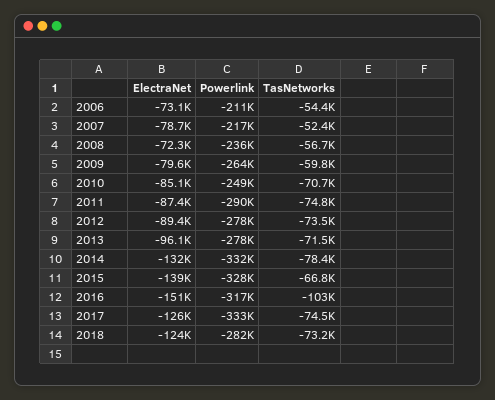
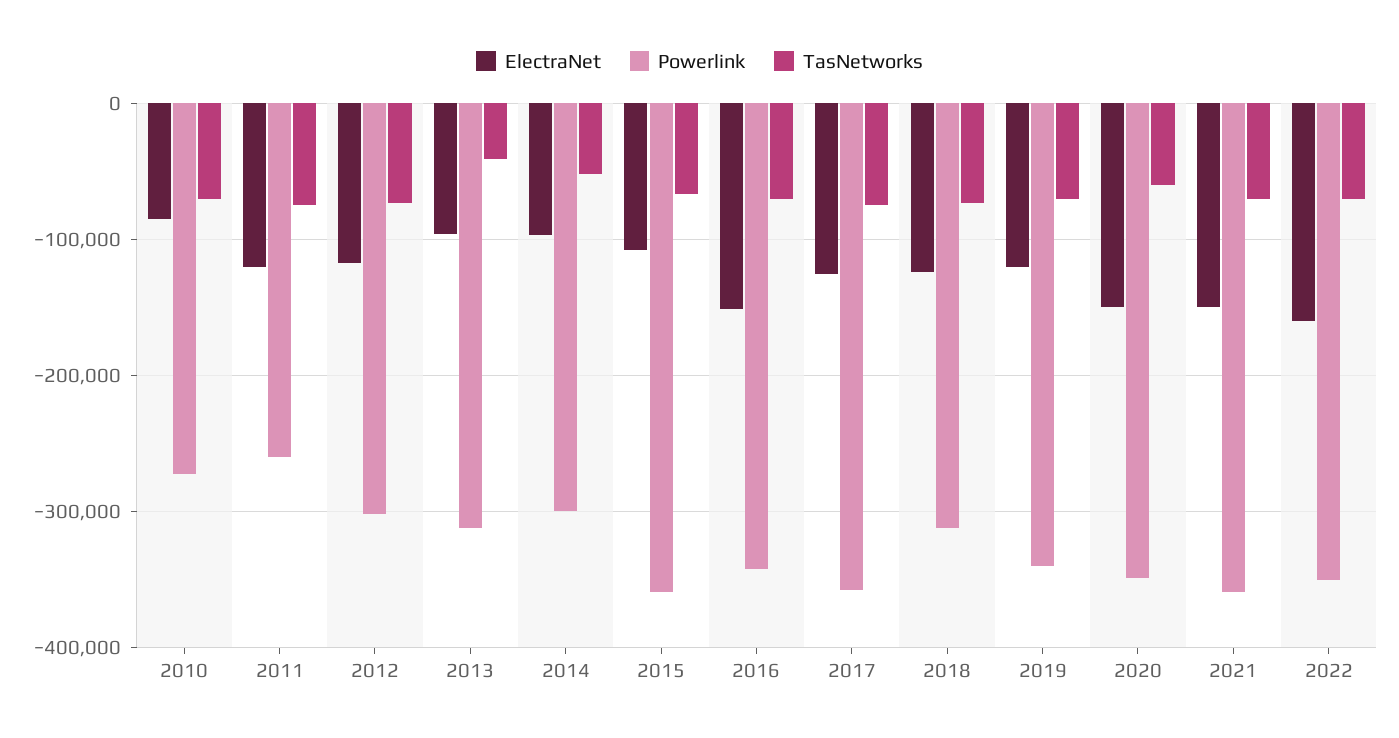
ElectraNet, 2006: -73100 -> none
Powerlink, 2006: -211000 -> none
TasNetworks, 2006: -54400 -> none
ElectraNet, 2007: -78700 -> none
Powerlink, 2007: -217000 -> none
TasNetworks, 2007: -52400 -> none
ElectraNet, 2008: -72300 -> none
Powerlink, 2008: -236000 -> none
TasNetworks, 2008: -56700 -> none
ElectraNet, 2009: -79600 -> none
Powerlink, 2009: -264000 -> none
TasNetworks, 2009: -59800 -> none
Powerlink, 2010: -249000 -> -270000
ElectraNet, 2011: -87400 -> -120000
Powerlink, 2011: -290000 -> -260000
ElectraNet, 2012: -89400 -> -120000
Powerlink, 2012: -278000 -> -300000
Powerlink, 2013: -278000 -> -310000
TasNetworks, 2013: -71500 -> -40000
ElectraNet, 2014: -132000 -> -100000
Powerlink, 2014: -332000 -> -300000
TasNetworks, 2014: -78400 -> -50000
ElectraNet, 2015: -139000 -> -110000
Powerlink, 2015: -328000 -> -360000
Powerlink, 2016: -317000 -> -340000
TasNetworks, 2016: -103000 -> -70000
Powerlink, 2017: -333000 -> -360000
Powerlink, 2018: -282000 -> -310000
ElectraNet, 2019: none -> -120000
Powerlink, 2019: none -> -340000
TasNetworks, 2019: none -> -70000
ElectraNet, 2020: none -> -150000
Powerlink, 2020: none -> -350000
TasNetworks, 2020: none -> -60000
ElectraNet, 2021: none -> -150000
Powerlink, 2021: none -> -360000
TasNetworks, 2021: none -> -70000
ElectraNet, 2022: none -> -160000
Powerlink, 2022: none -> -350000
TasNetworks, 2022: none -> -70000

